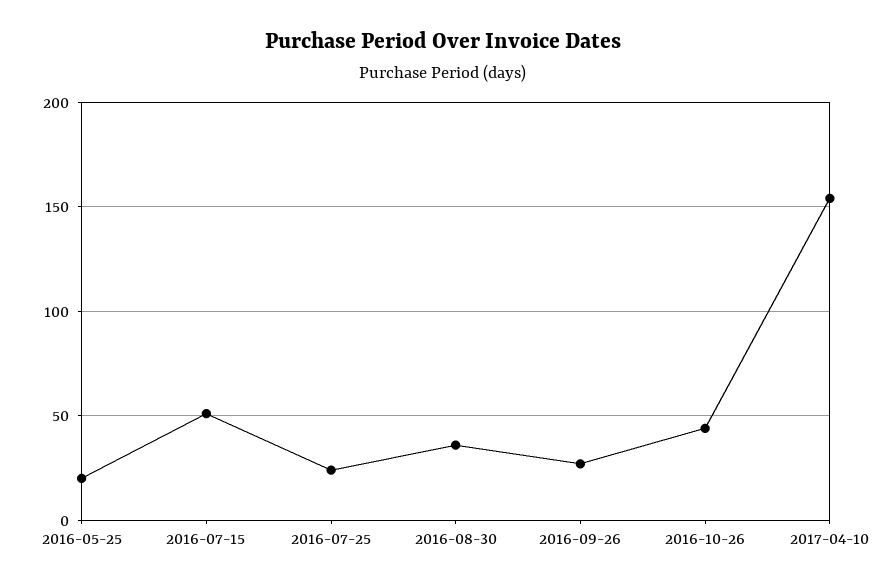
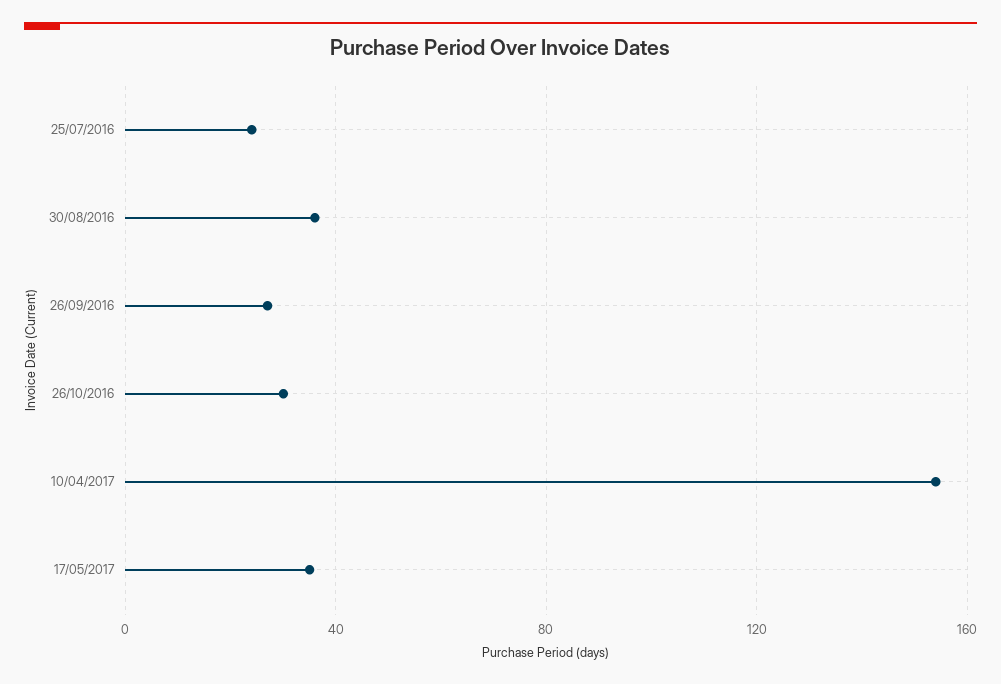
2016-05-25: 20 -> none
2016-07-15: 50 -> none
2016-10-26: 45 -> 30
17/05/2017: none -> 35

